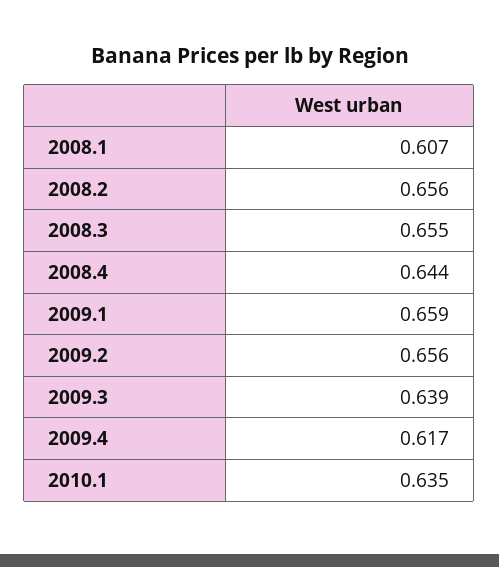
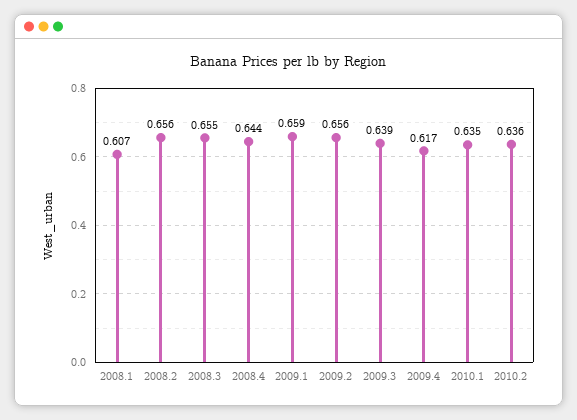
2010.2: none -> 0.636

